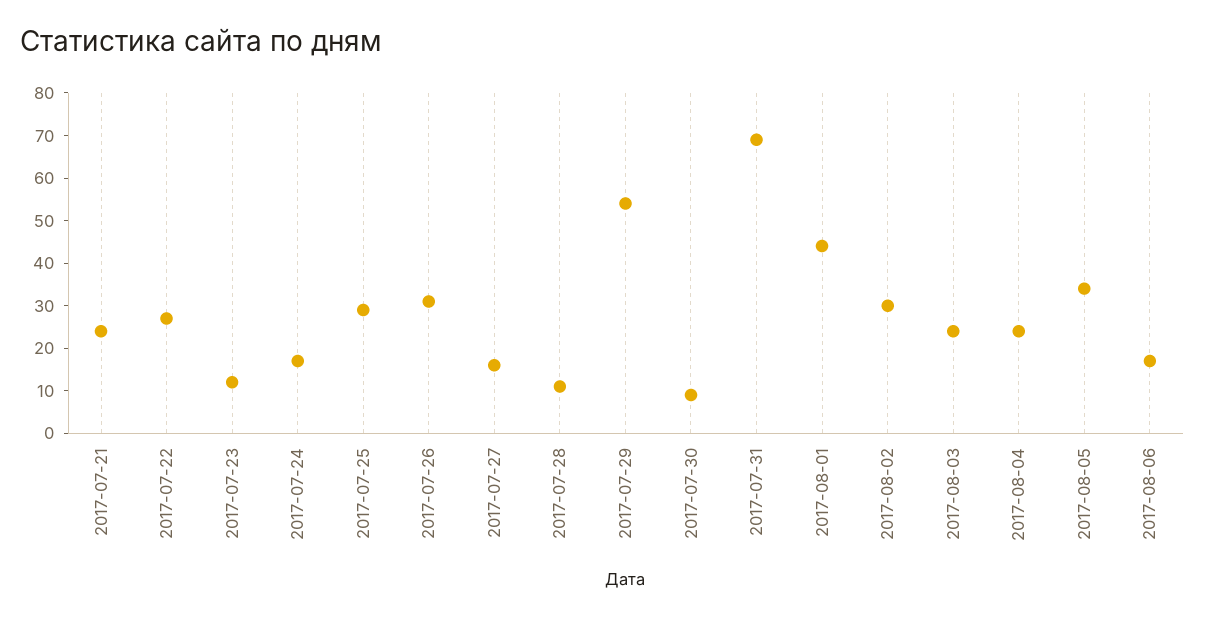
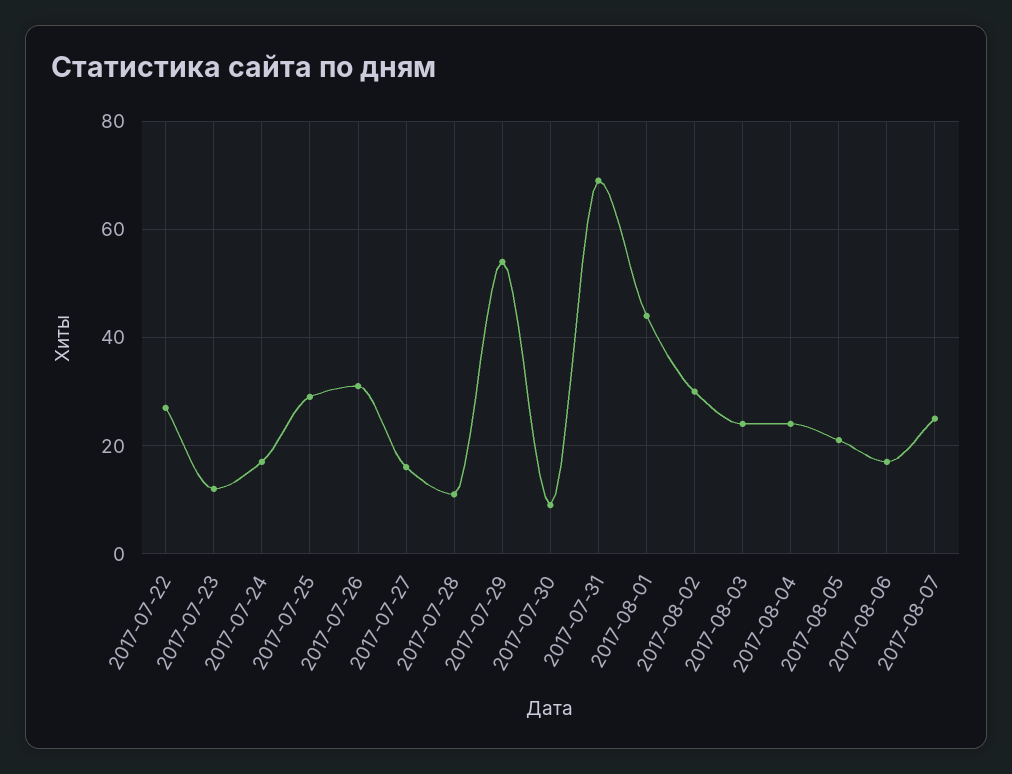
2017-07-21: 25 -> none
2017-08-05: 35 -> 20
2017-08-07: none -> 25

